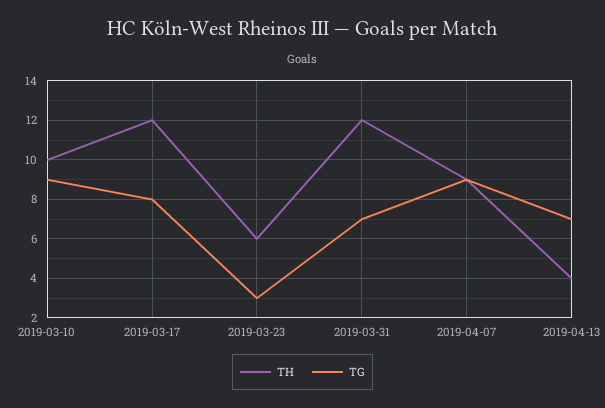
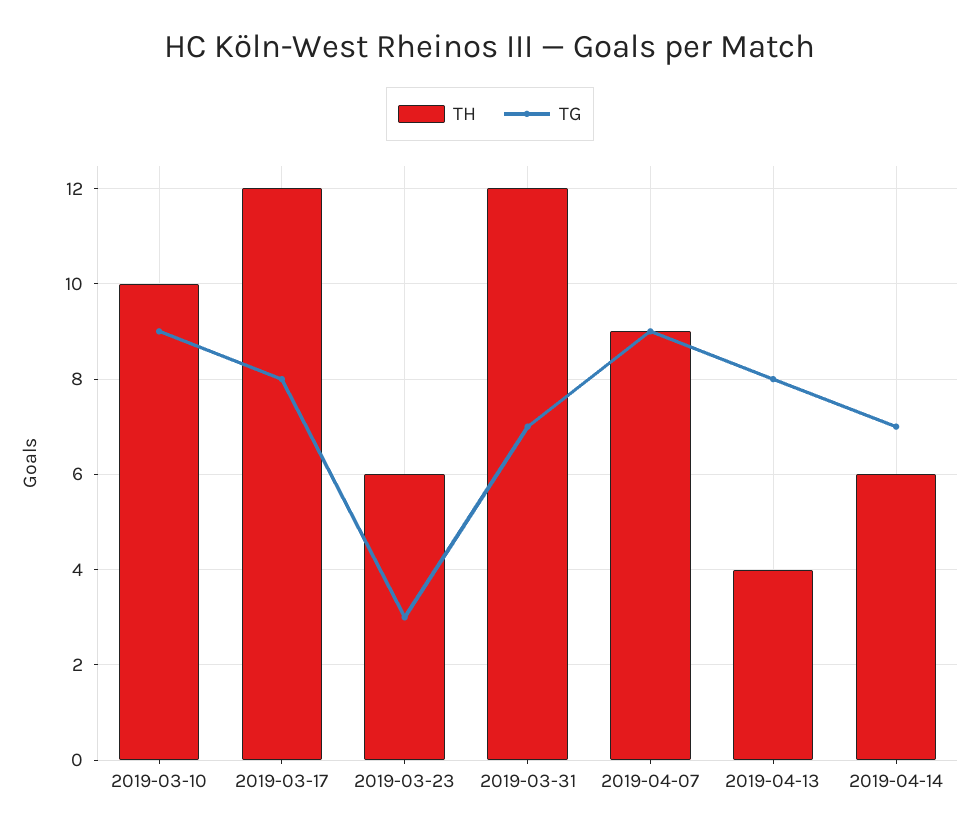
TG, 2019-04-13: 7 -> 8
TH, 2019-04-14: none -> 6
TG, 2019-04-14: none -> 7

